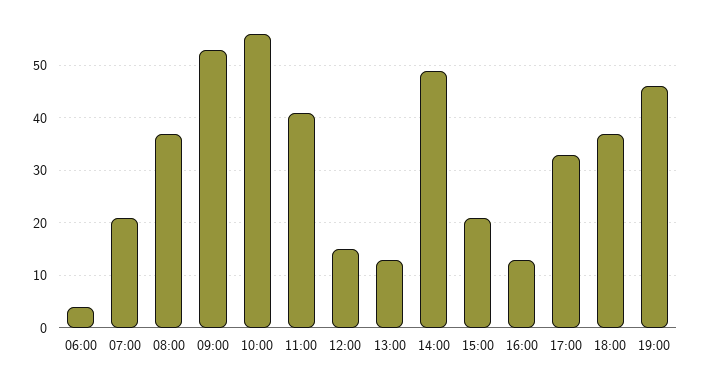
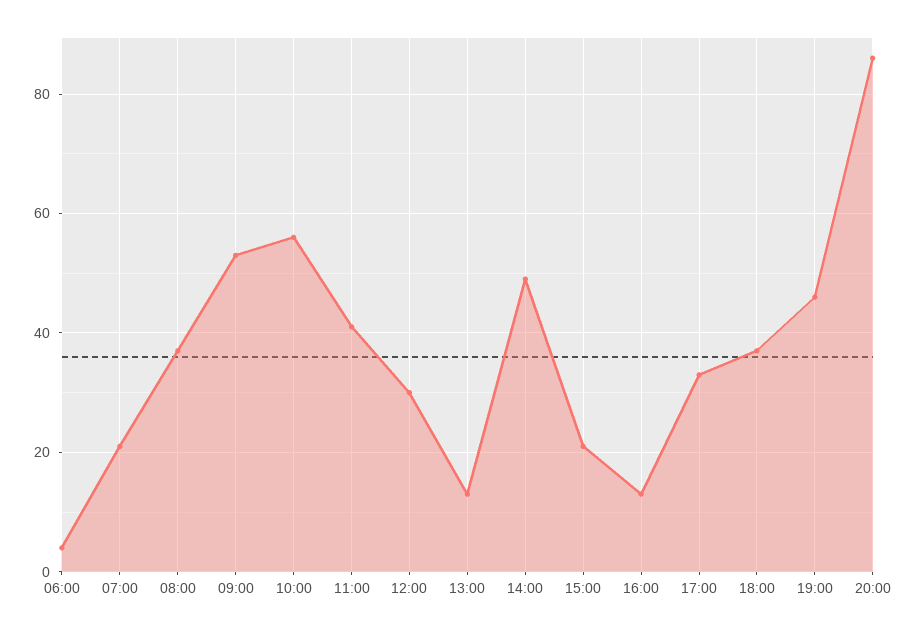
12:00: 15 -> 30
20:00: none -> 85

